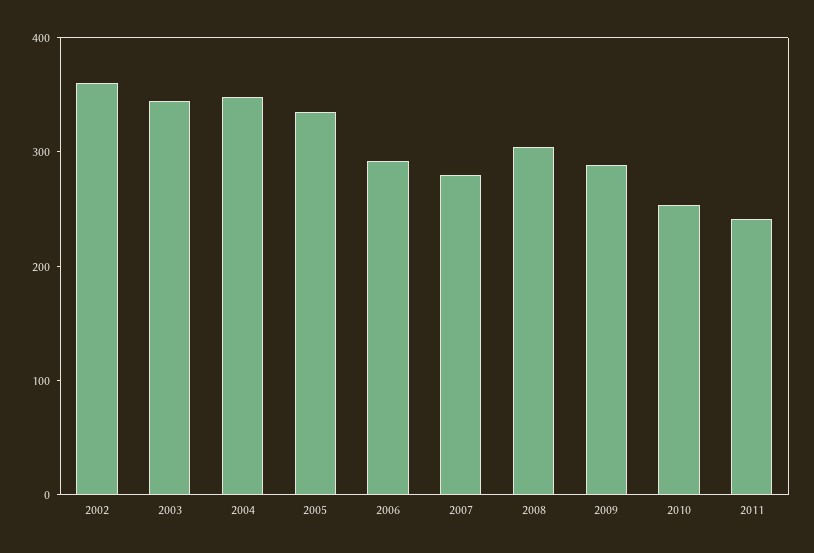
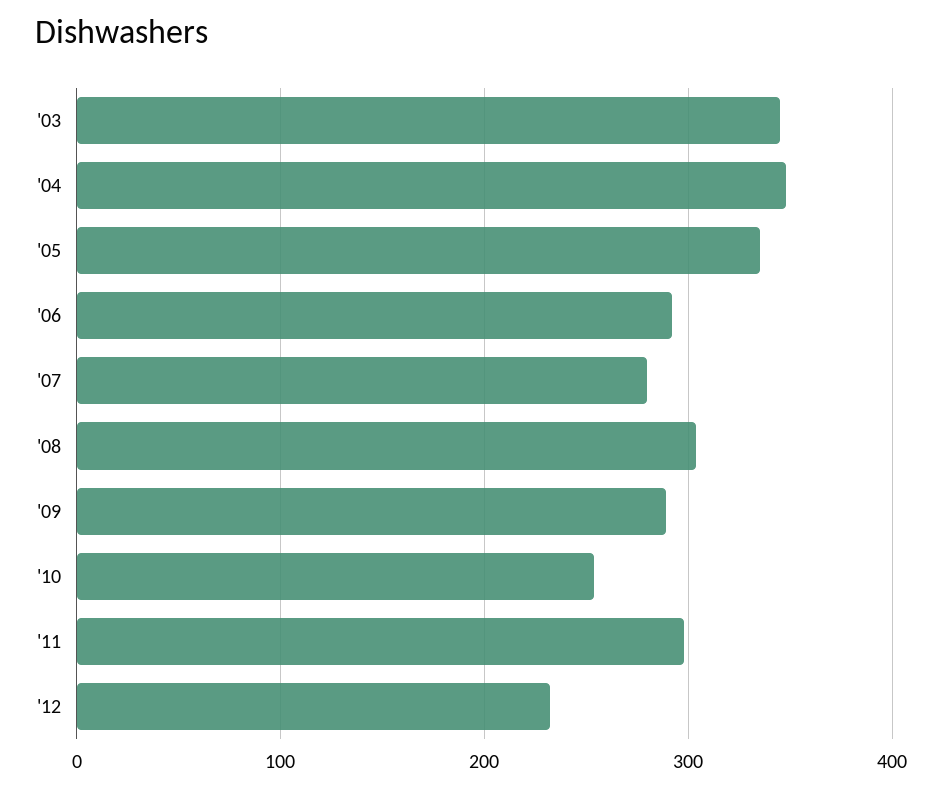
2002: 360 -> none
2011: 240 -> 300
'12: none -> 230

